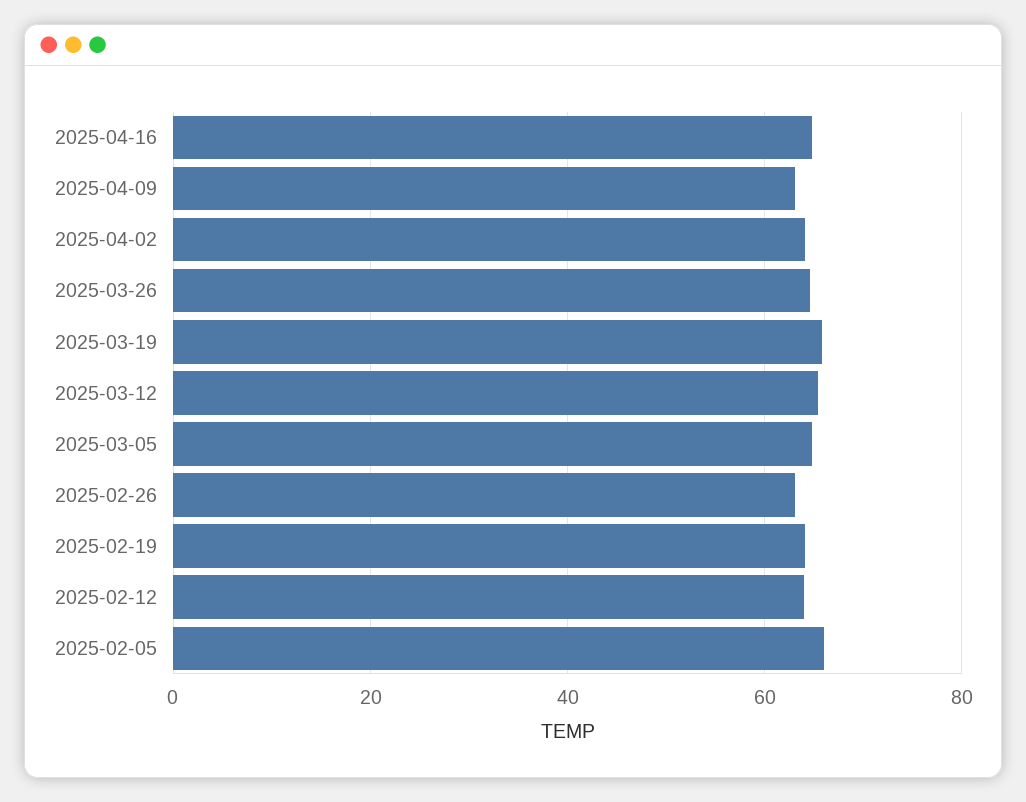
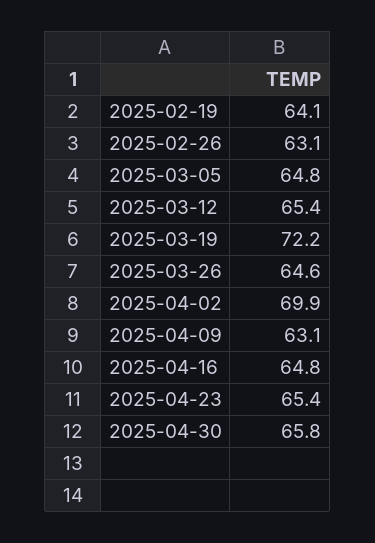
2025-04-02: 64 -> 69.9
2025-03-19: 66 -> 72.2
2025-02-12: 64 -> none
2025-02-05: 66 -> none
2025-04-23: none -> 65.4
2025-04-30: none -> 65.8

